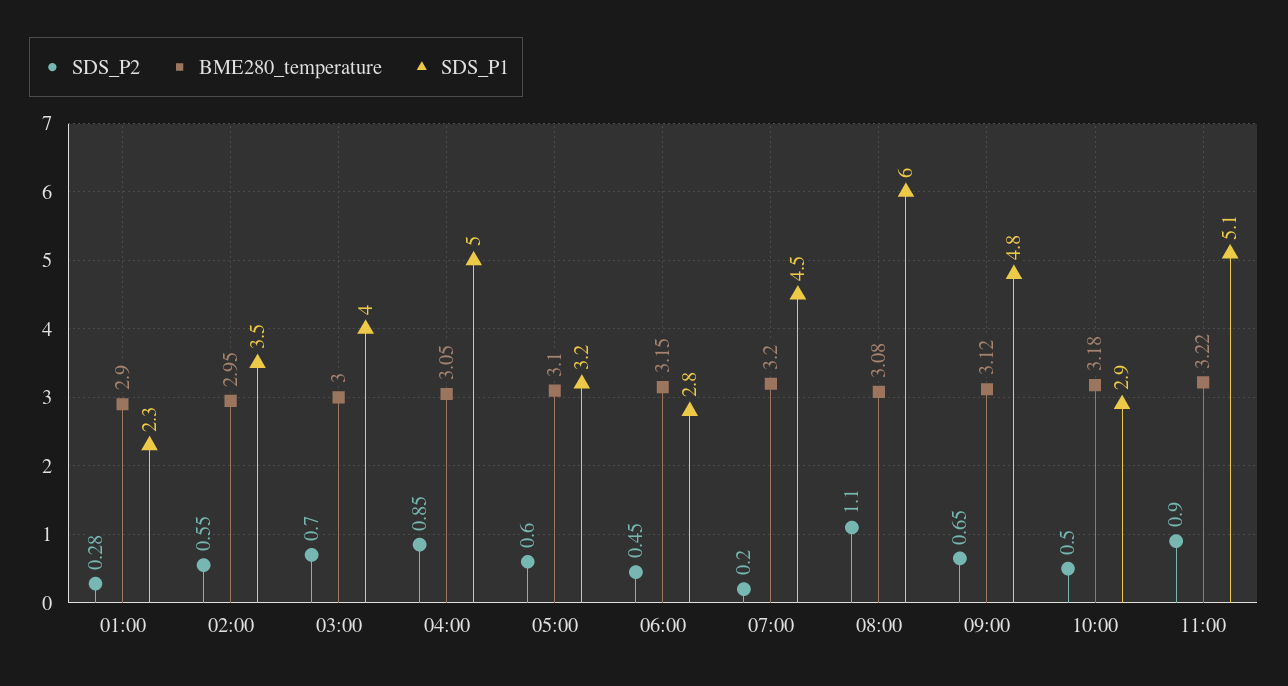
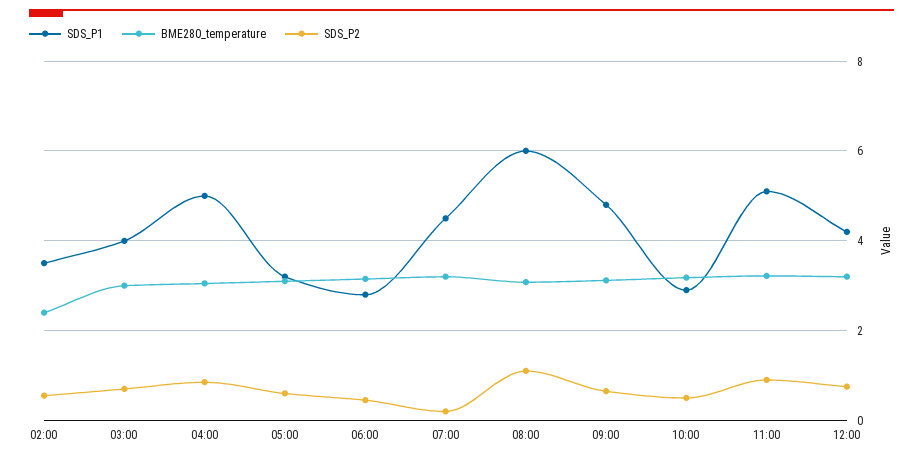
SDS_P2, 01:00: 0.28 -> none
BME280_temperature, 01:00: 2.9 -> none
SDS_P1, 01:00: 2.3 -> none
BME280_temperature, 02:00: 2.95 -> 2.4
SDS_P1, 12:00: none -> 4.2
BME280_temperature, 12:00: none -> 3.2
SDS_P2, 12:00: none -> 0.8

